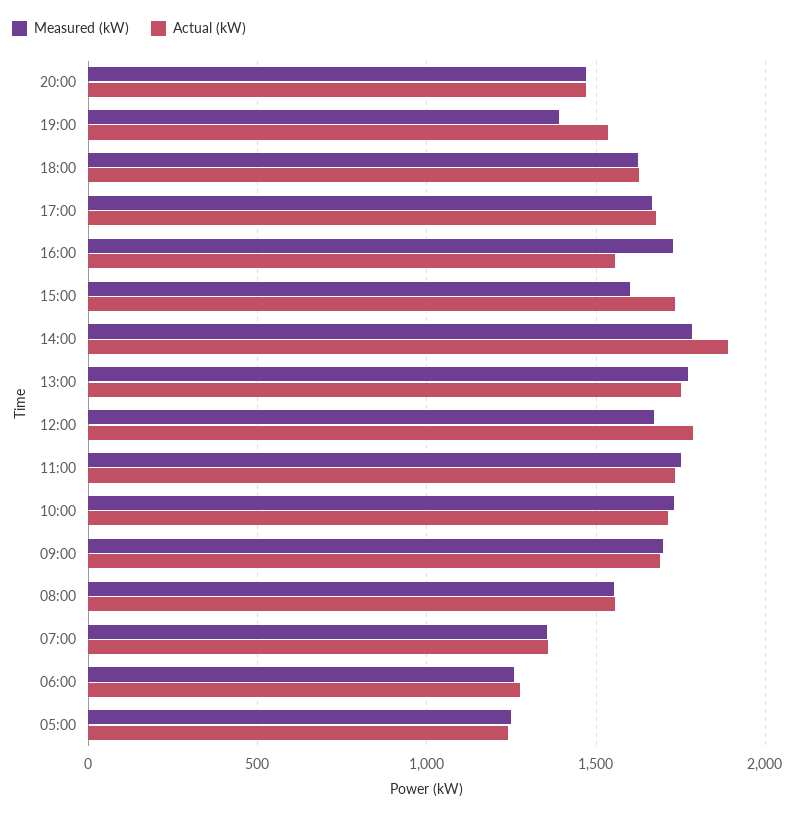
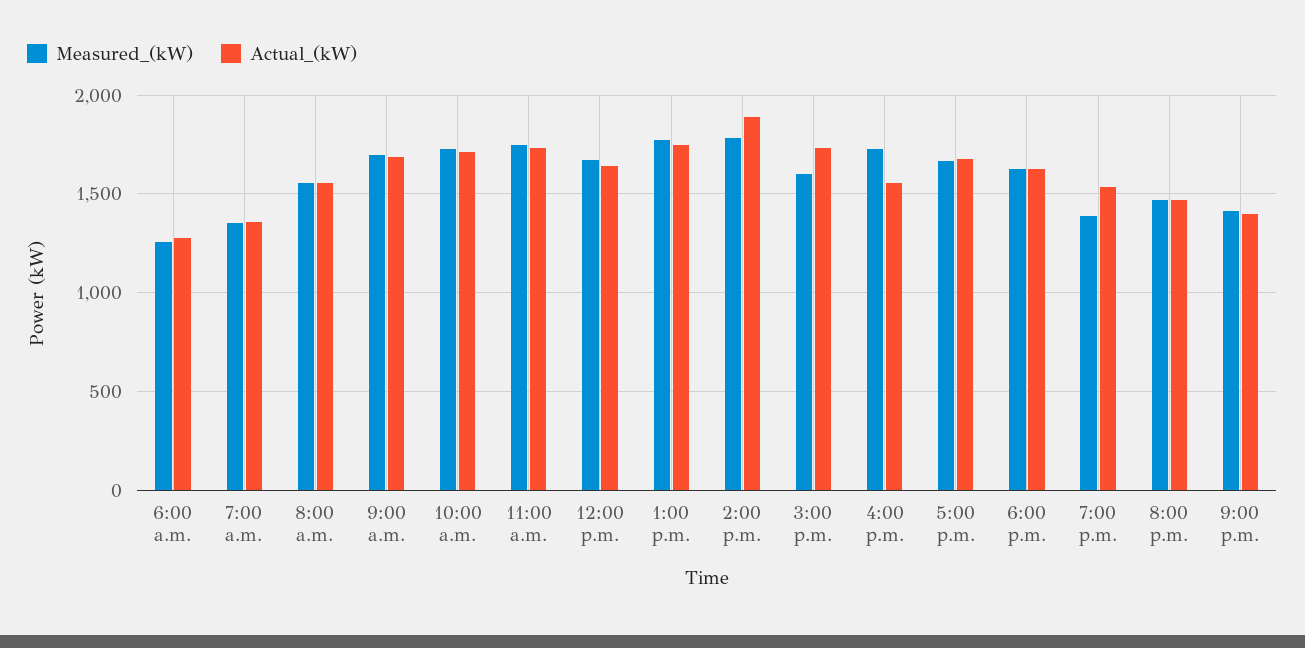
Actual (kW), 12:00: 1800 -> 1650
Measured (kW), 05:00: 1250 -> none
Actual (kW), 05:00: 1250 -> none
Measured (kW), 9:00 p.m.: none -> 1400
Actual (kW), 9:00 p.m.: none -> 1400

